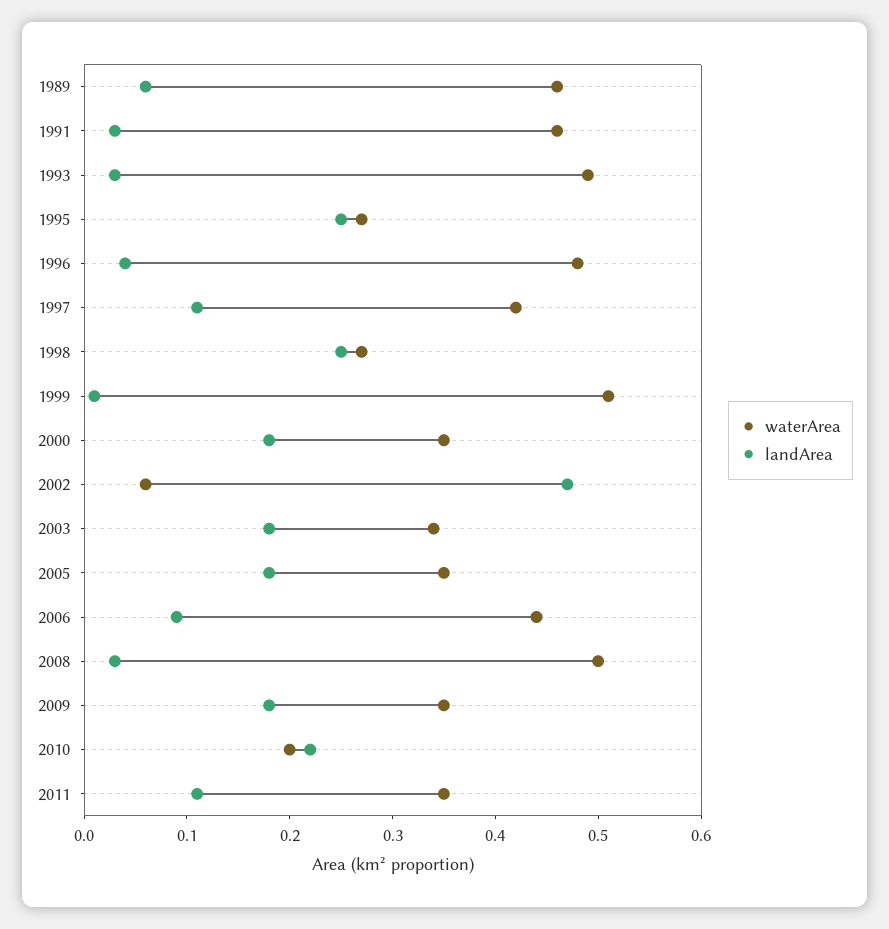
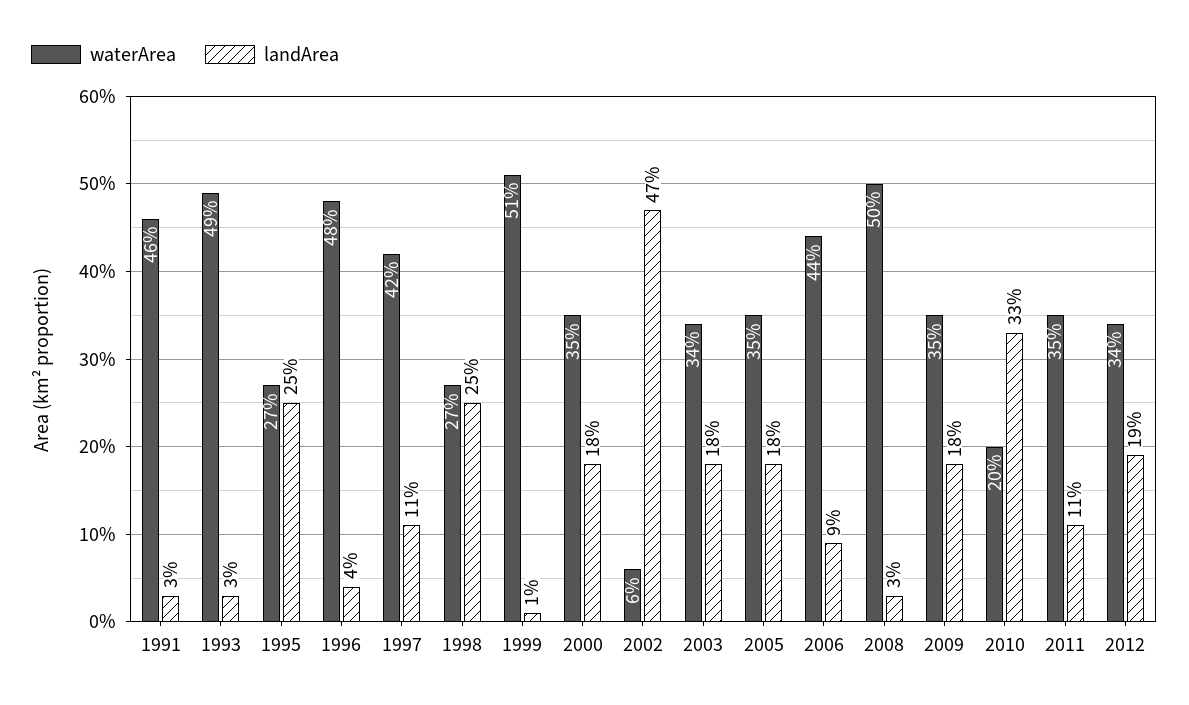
waterArea, 1989: 0.46 -> none
landArea, 1989: 0.06 -> none
landArea, 2010: 0.22 -> 0.33
waterArea, 2012: none -> 0.34
landArea, 2012: none -> 0.19

